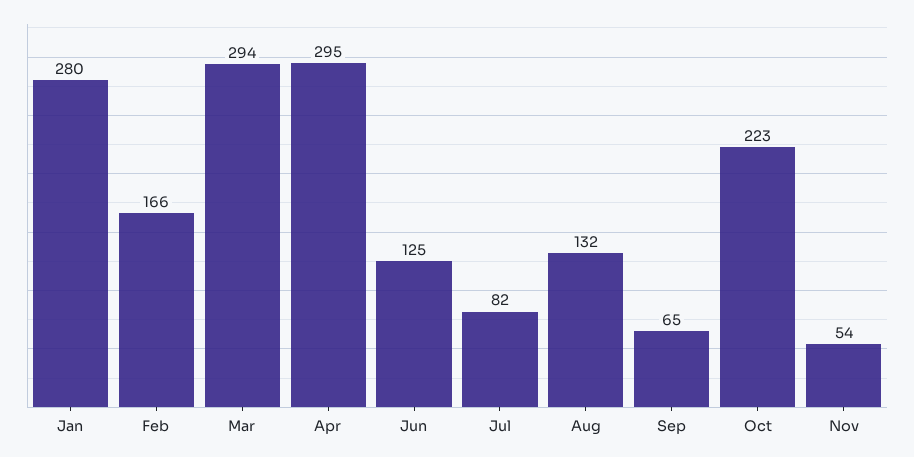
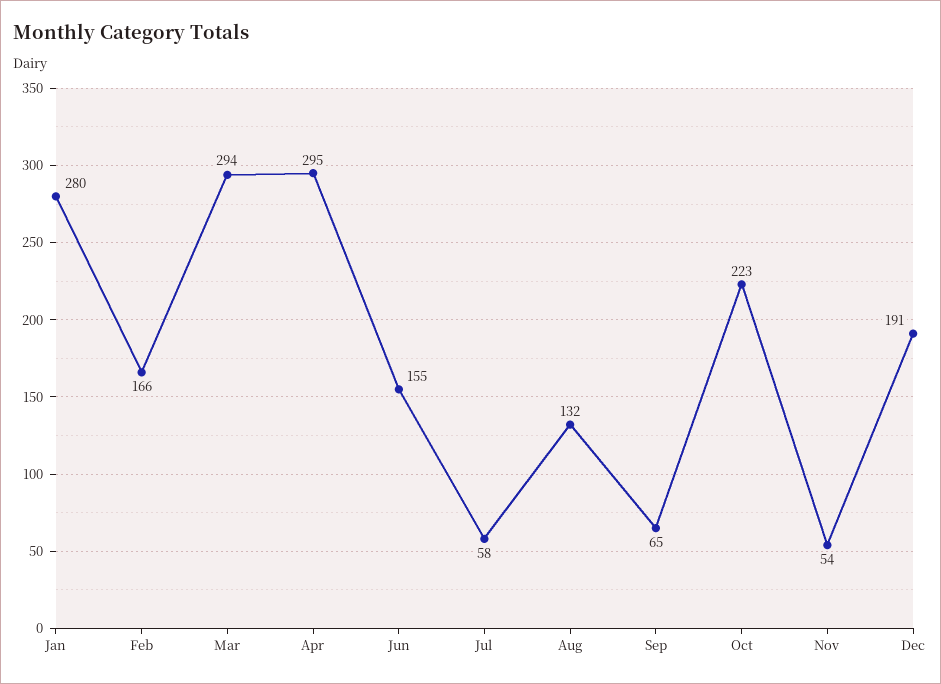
Jun: 125 -> 155
Jul: 82 -> 58
Dec: none -> 191

